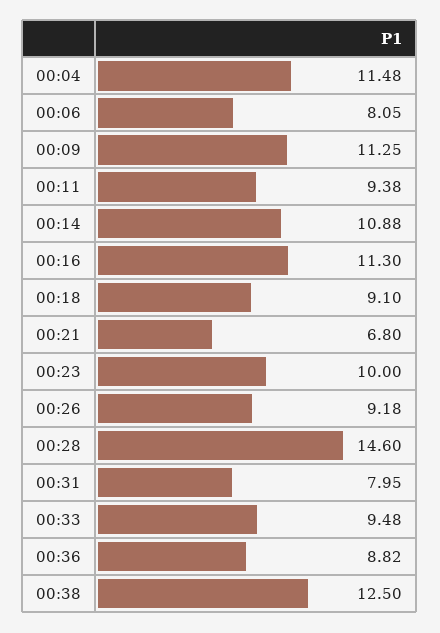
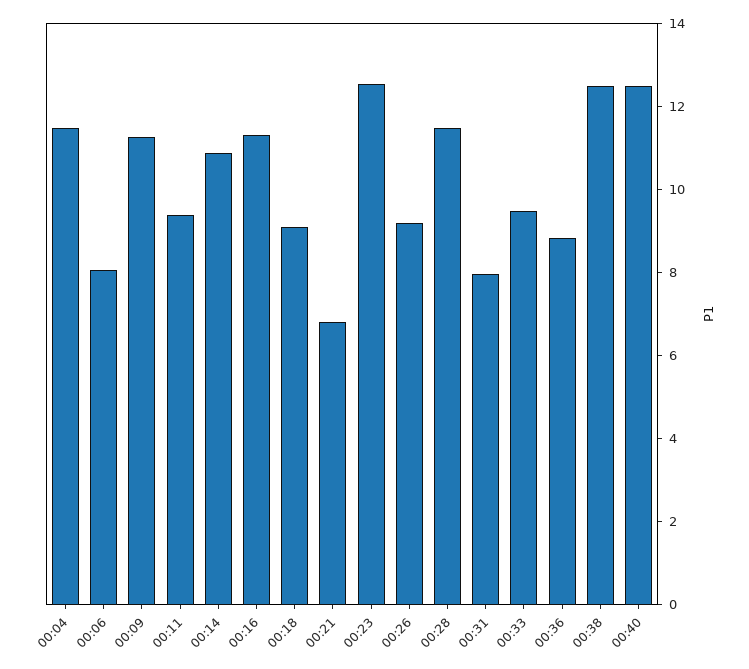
00:23: 10 -> 12.5
00:28: 14.6 -> 11.5
00:40: none -> 12.5

